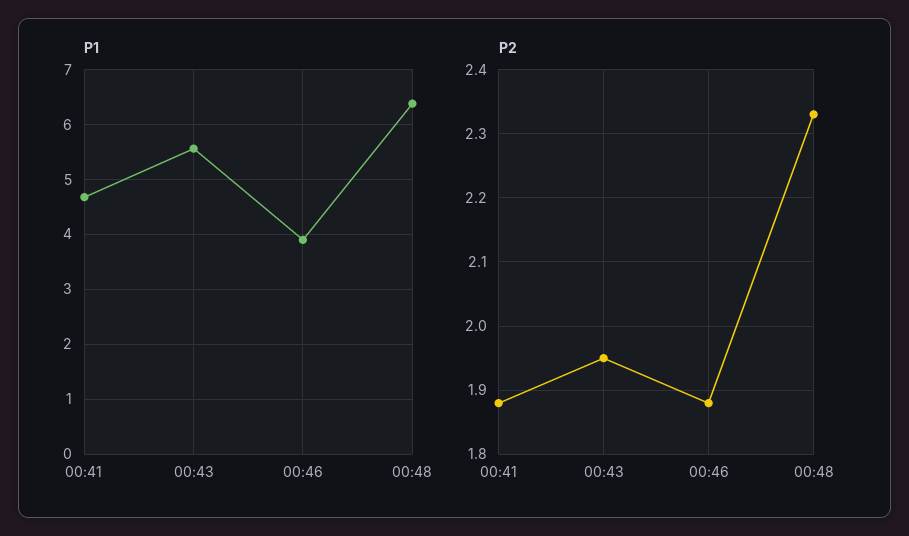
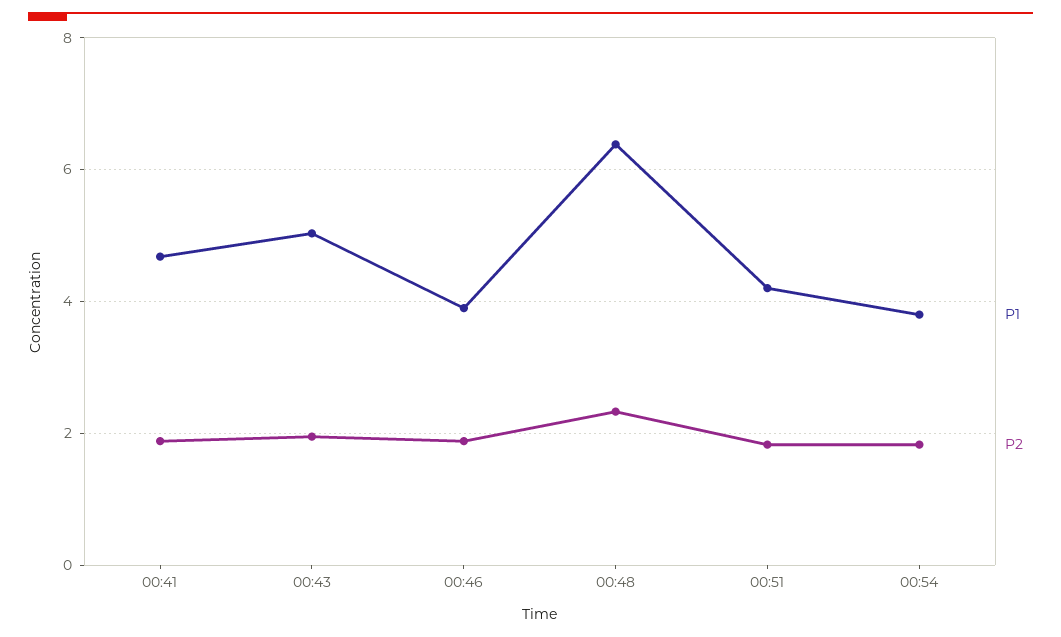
P1, 00:43: 5.6 -> 5
P1, 00:51: none -> 4.2
P2, 00:51: none -> 1.8
P1, 00:54: none -> 3.8
P2, 00:54: none -> 1.8

